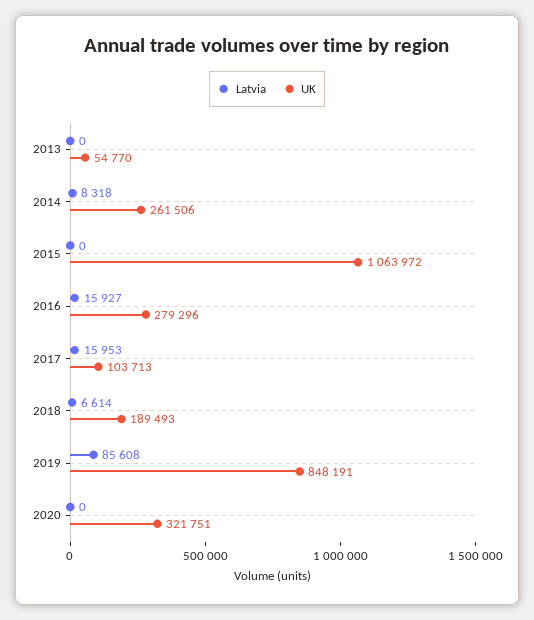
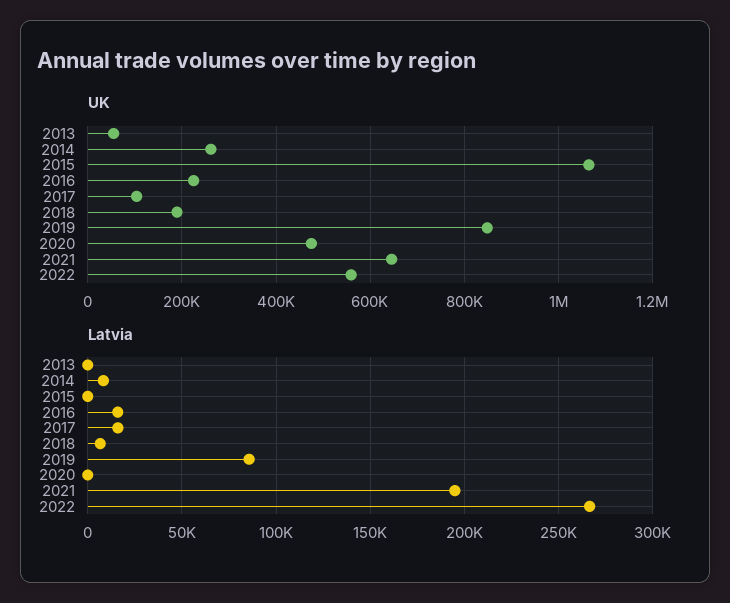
UK, 2016: 279296 -> 220000
UK, 2020: 321751 -> 480000
UK, 2021: none -> 640000
UK, 2022: none -> 560000
Latvia, 2021: none -> 195000
Latvia, 2022: none -> 265000

